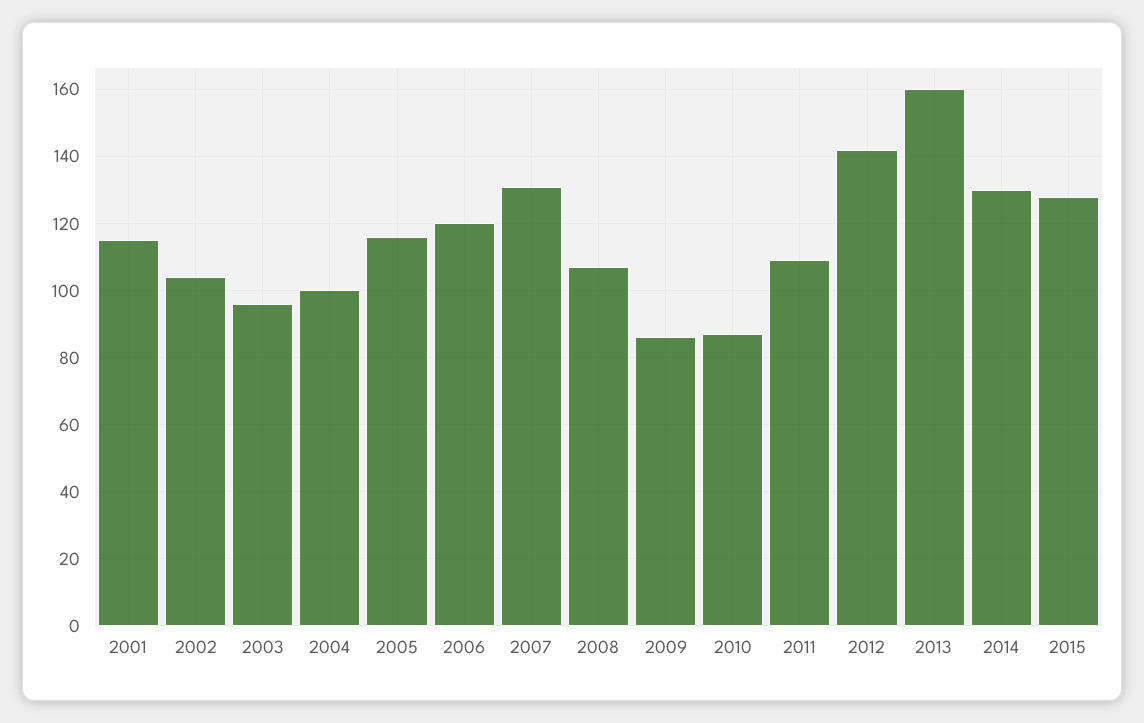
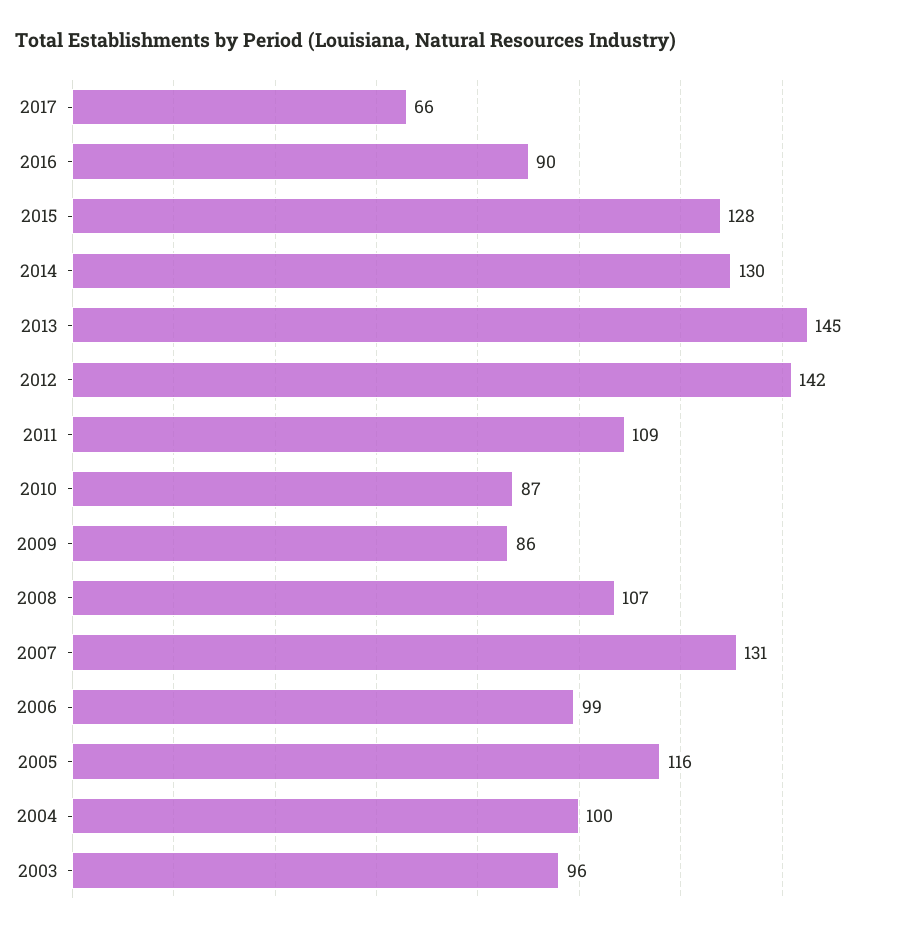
2001: 115 -> none
2002: 105 -> none
2006: 120 -> 99
2013: 160 -> 145
2017: none -> 66
2016: none -> 90

